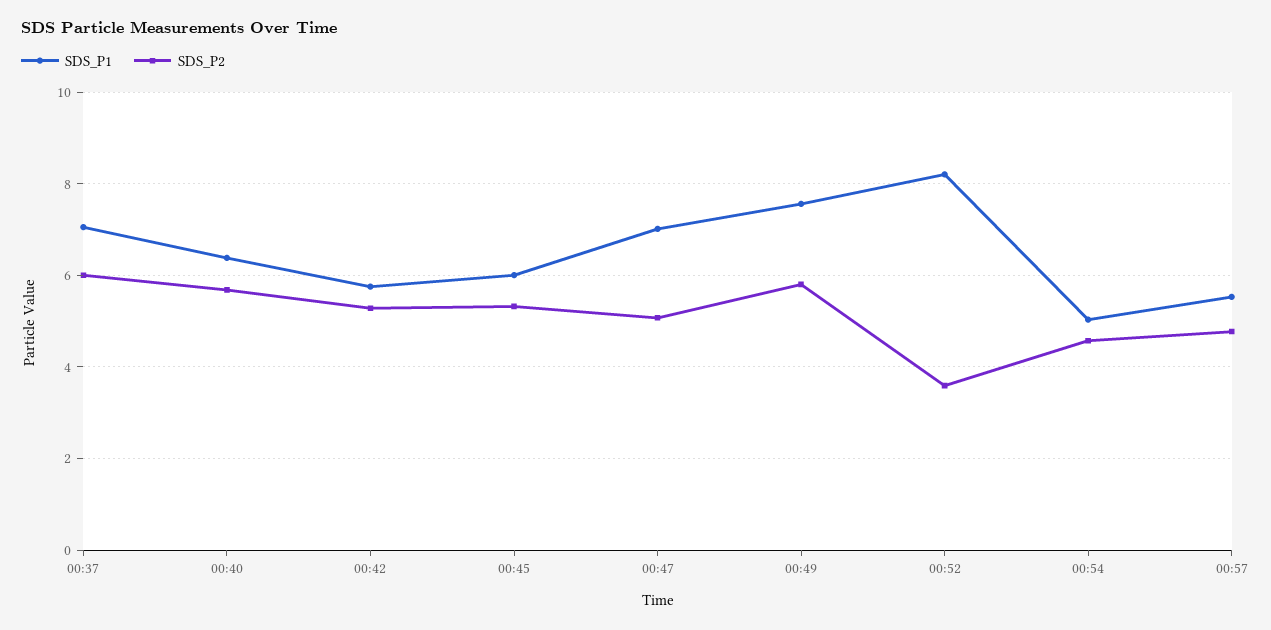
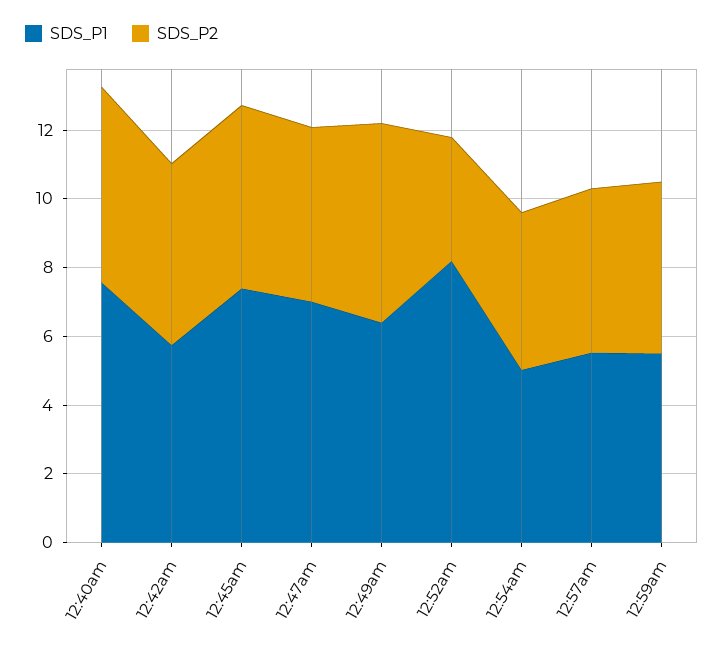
SDS_P1, 00:37: 7 -> none
SDS_P2, 00:37: 6 -> none
SDS_P1, 00:40: 6.4 -> 7.5
SDS_P1, 00:45: 6 -> 7.5
SDS_P1, 00:49: 7.6 -> 6.5
SDS_P1, 12:59am: none -> 5.5
SDS_P2, 12:59am: none -> 5

